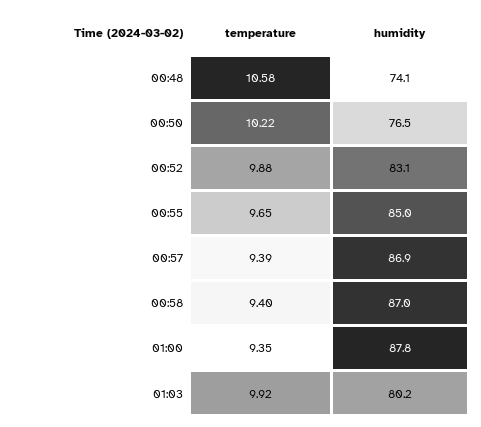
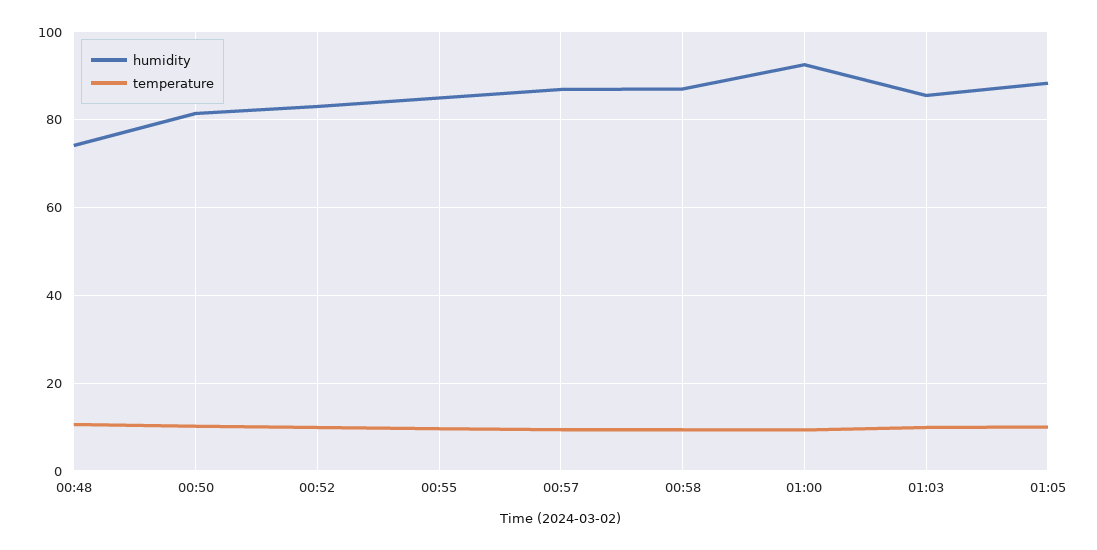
humidity, 00:50: 76.5 -> 82
humidity, 01:00: 87.8 -> 92
humidity, 01:03: 80.2 -> 86
humidity, 01:05: none -> 88
temperature, 01:05: none -> 10

